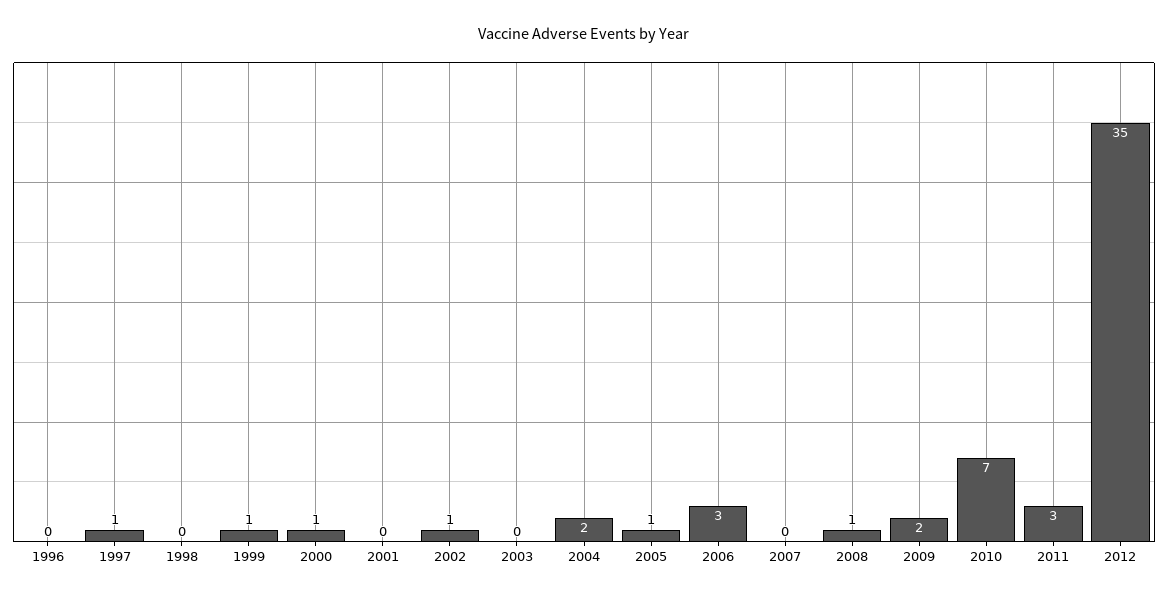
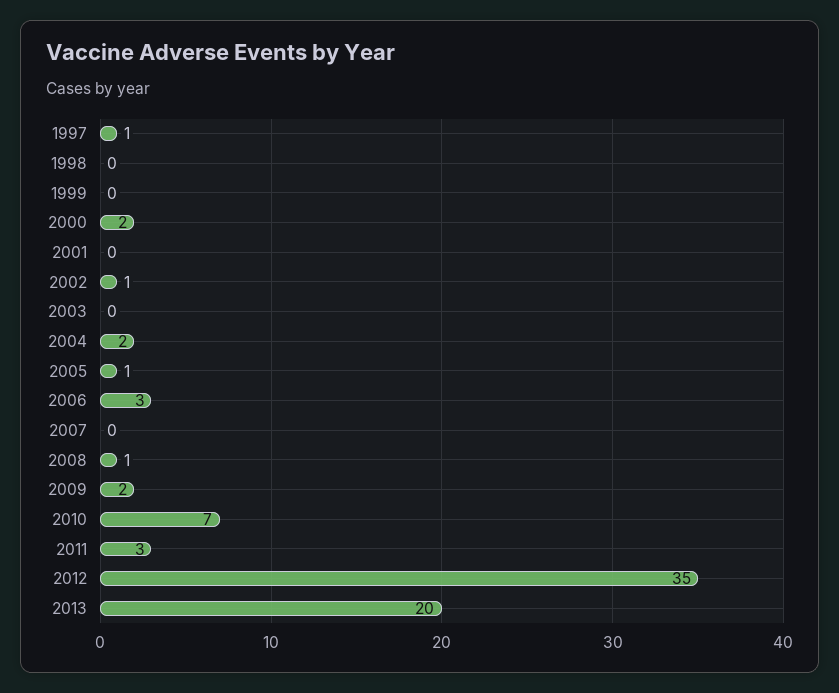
1996: 0 -> none
1999: 1 -> 0
2000: 1 -> 2
2013: none -> 20

